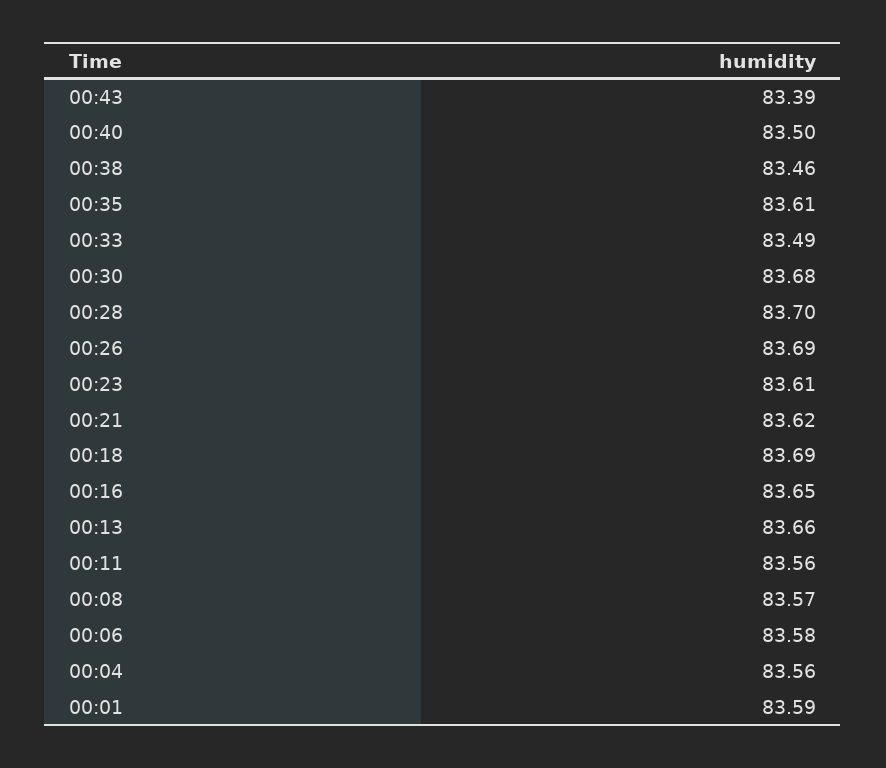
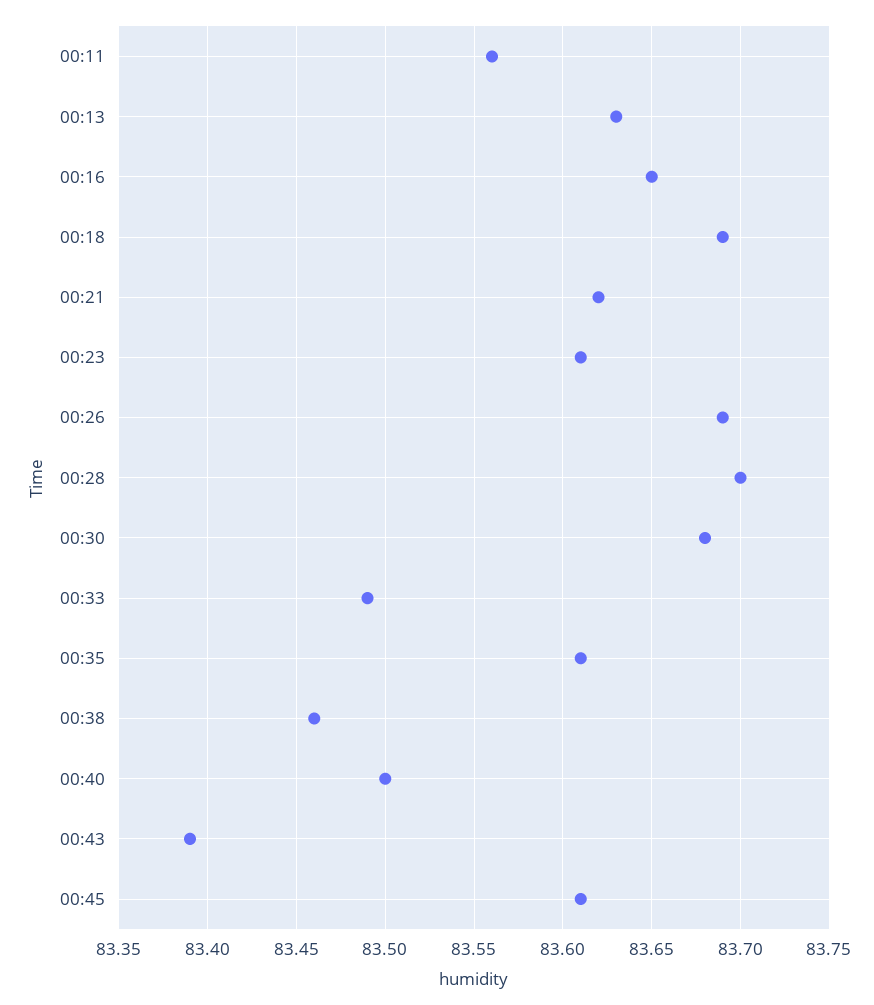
00:13: 83.66 -> 83.63
00:08: 83.57 -> none
00:06: 83.58 -> none
00:04: 83.56 -> none
00:01: 83.59 -> none
00:45: none -> 83.61

